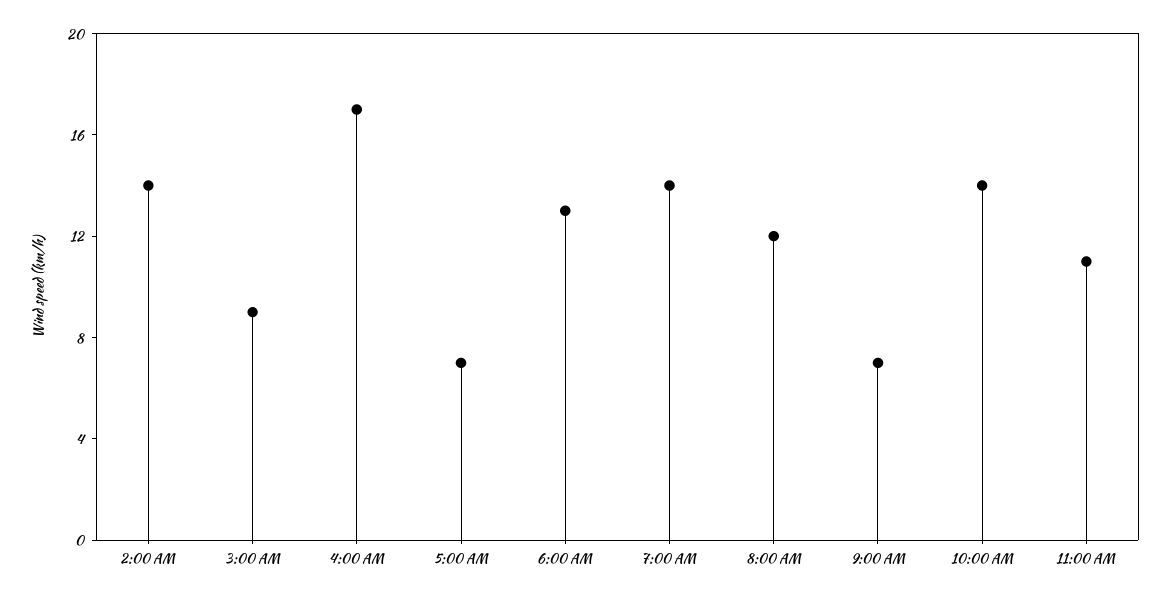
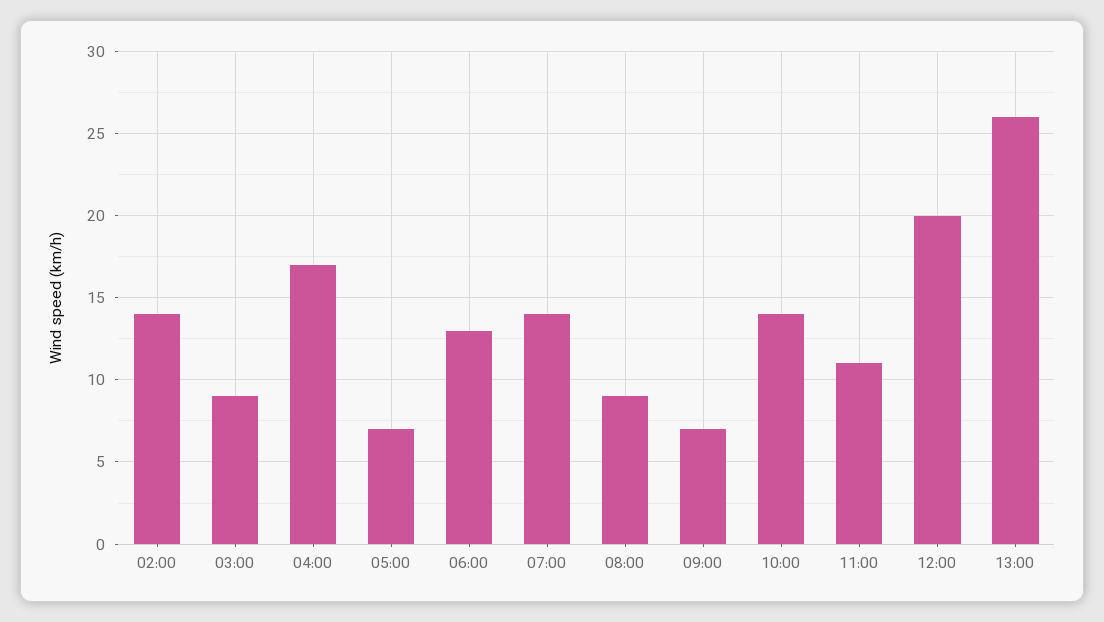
8:00 AM: 12 -> 9
12:00: none -> 20
13:00: none -> 26

